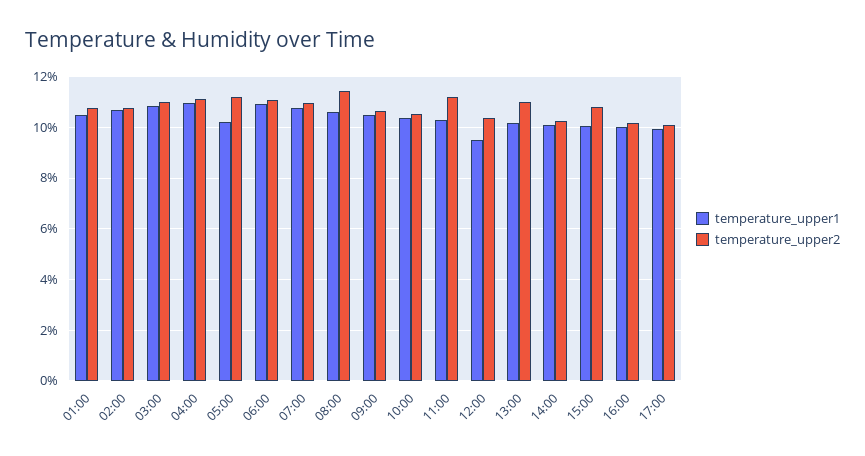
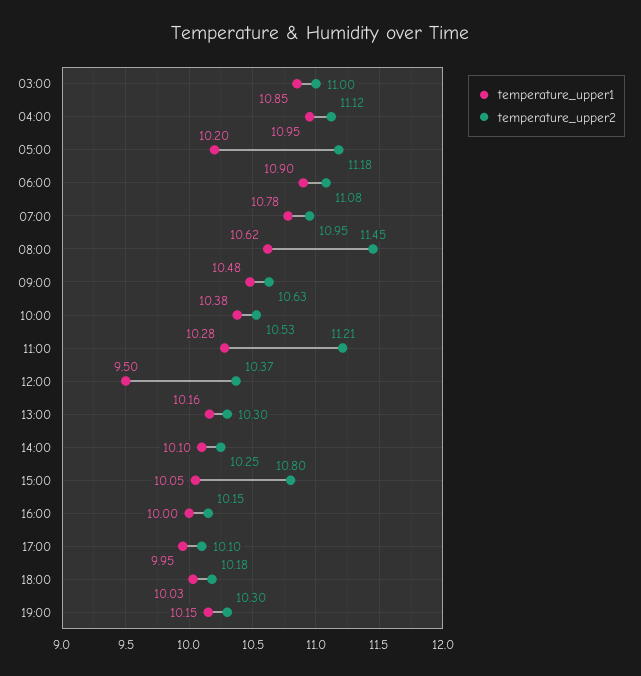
temperature_upper1, 01:00: 10.5 -> none
temperature_upper2, 01:00: 10.75 -> none
temperature_upper1, 02:00: 10.75 -> none
temperature_upper2, 02:00: 10.75 -> none
temperature_upper2, 13:00: 11 -> 10.3
temperature_upper1, 18:00: none -> 10.03
temperature_upper2, 18:00: none -> 10.18
temperature_upper1, 19:00: none -> 10.15
temperature_upper2, 19:00: none -> 10.3

